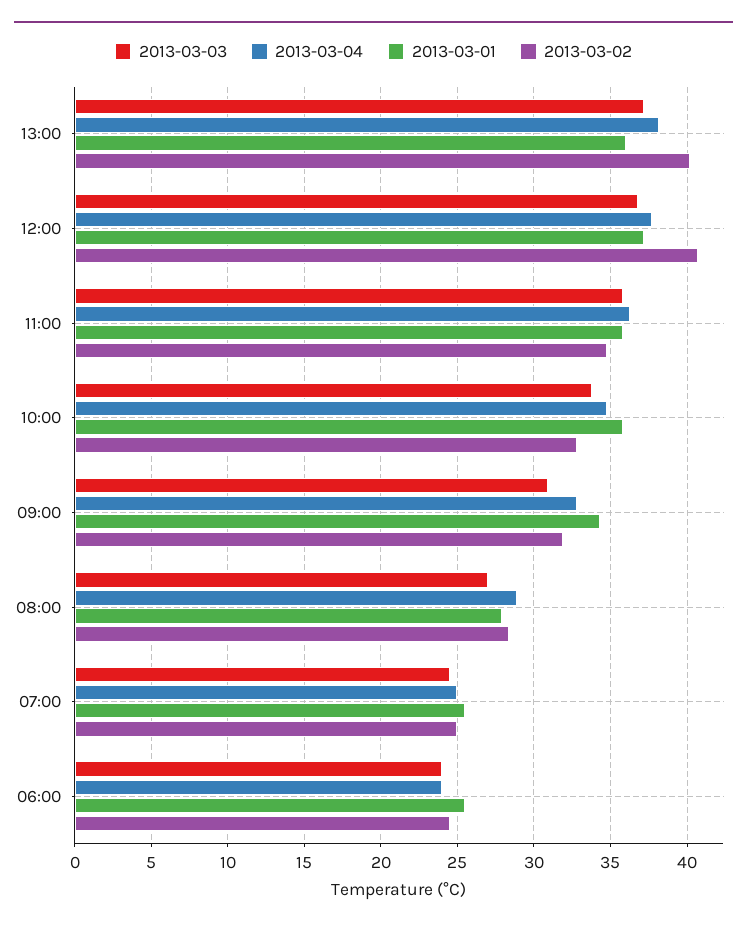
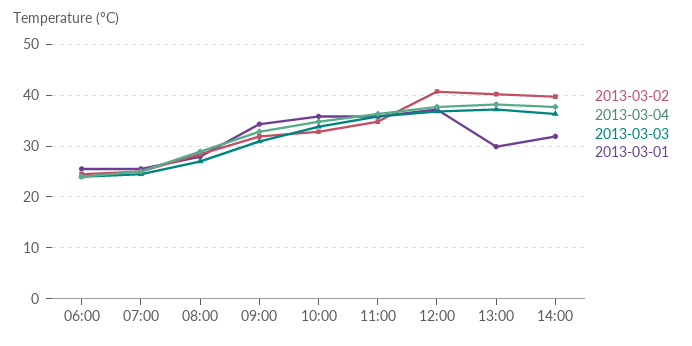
2013-03-01, 13:00: 36 -> 30
2013-03-02, 14:00: none -> 40
2013-03-04, 14:00: none -> 38
2013-03-03, 14:00: none -> 36
2013-03-01, 14:00: none -> 32

